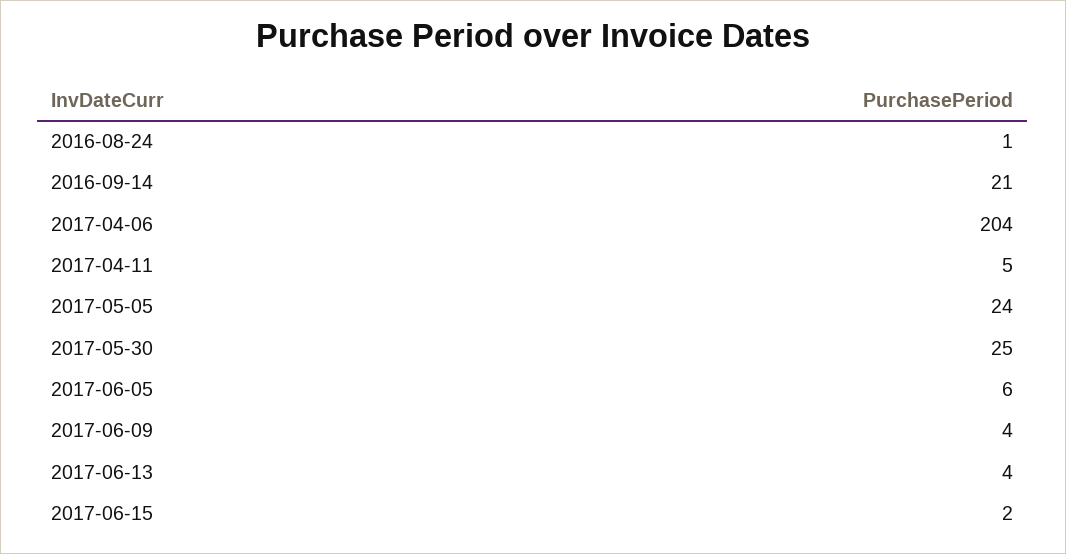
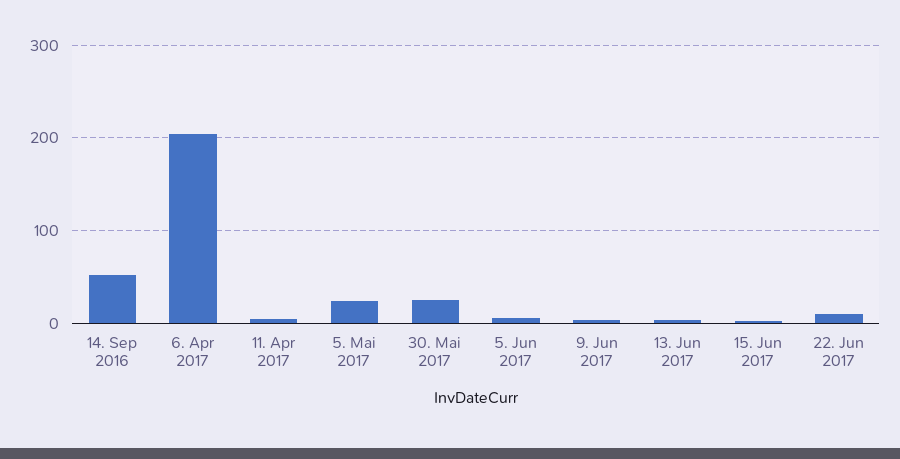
2016-08-24: 1 -> none
2016-09-14: 21 -> 50
22. Jun 2017: none -> 10

